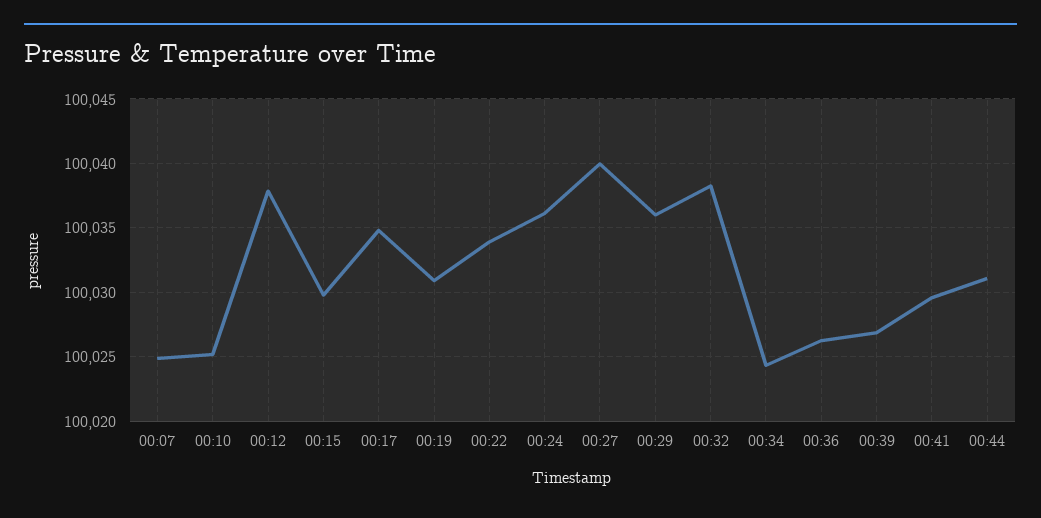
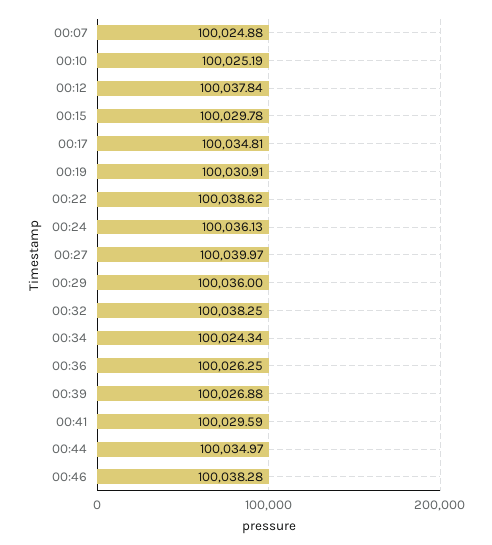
00:22: 100034 -> 100038.62
00:44: 100031 -> 100034.97
00:46: none -> 100038.28

